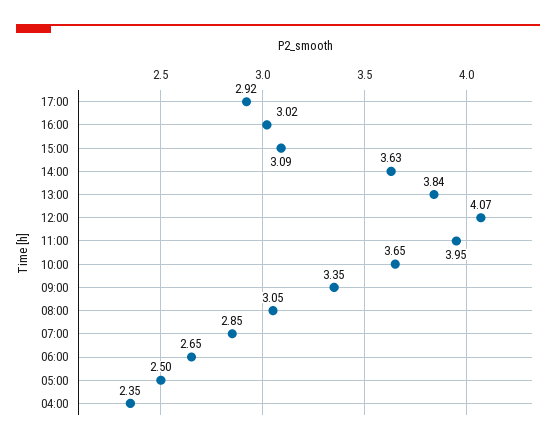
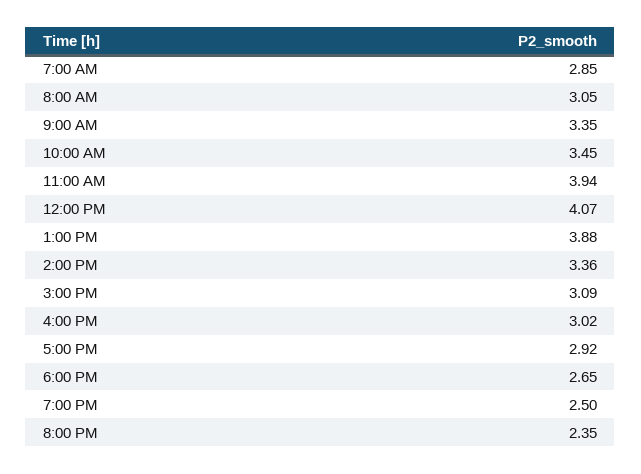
14:00: 3.63 -> 3.36
13:00: 3.84 -> 3.88
11:00: 3.95 -> 3.94
10:00: 3.65 -> 3.45
06:00: 2.65 -> none
05:00: 2.5 -> none
04:00: 2.35 -> none
6:00 PM: none -> 2.65
7:00 PM: none -> 2.5
8:00 PM: none -> 2.35

